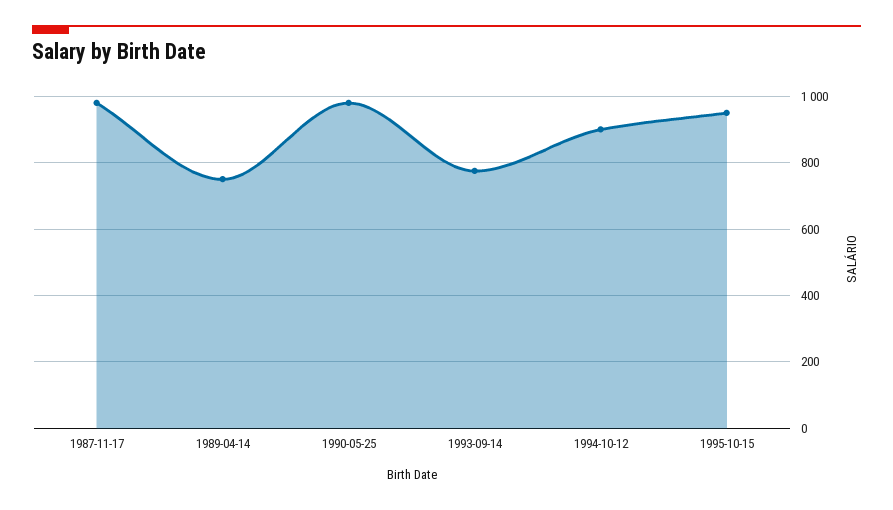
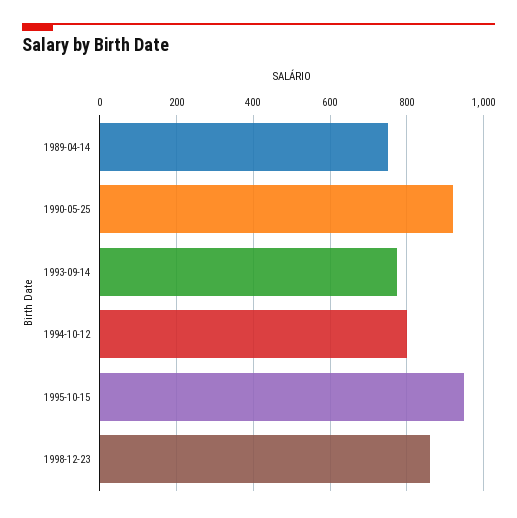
1987-11-17: 980 -> none
1990-05-25: 980 -> 920
1994-10-12: 900 -> 800
1998-12-23: none -> 860

